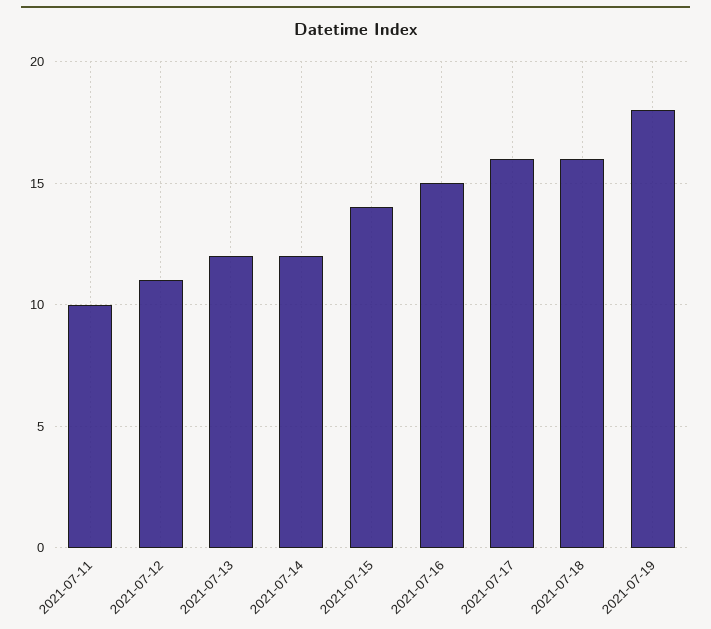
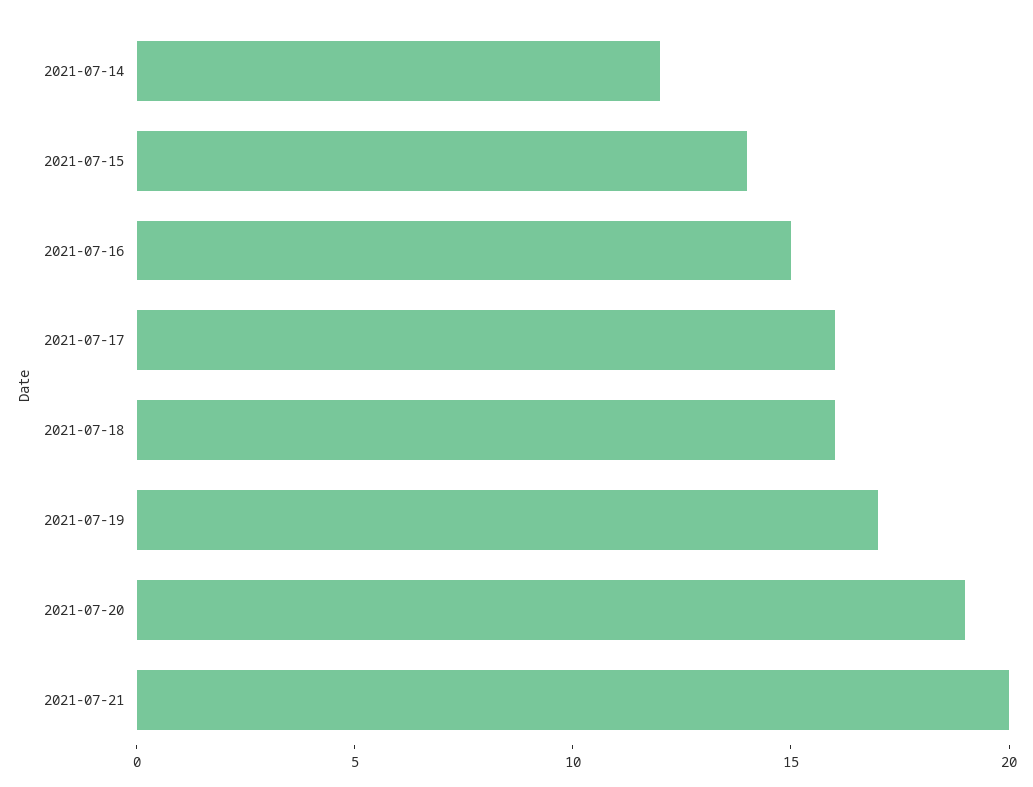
2021-07-11: 10 -> none
2021-07-12: 11 -> none
2021-07-13: 12 -> none
2021-07-19: 18 -> 17
2021-07-20: none -> 19
2021-07-21: none -> 20

